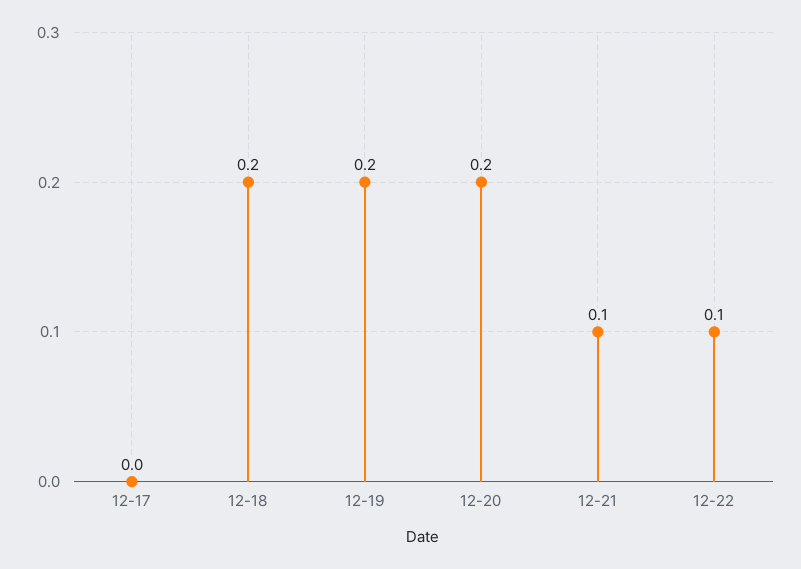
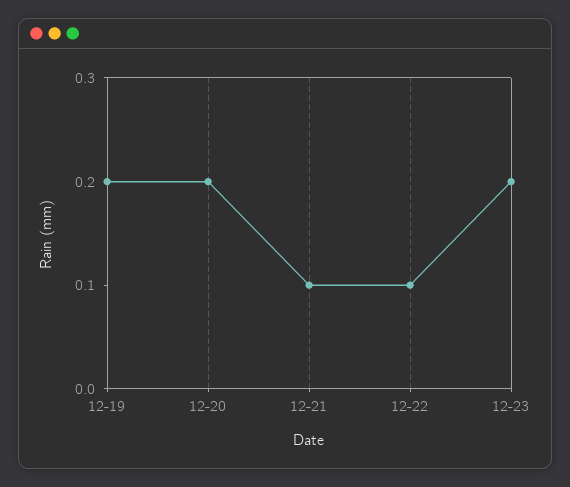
12-17: 0 -> none
12-18: 0.2 -> none
12-23: none -> 0.2

